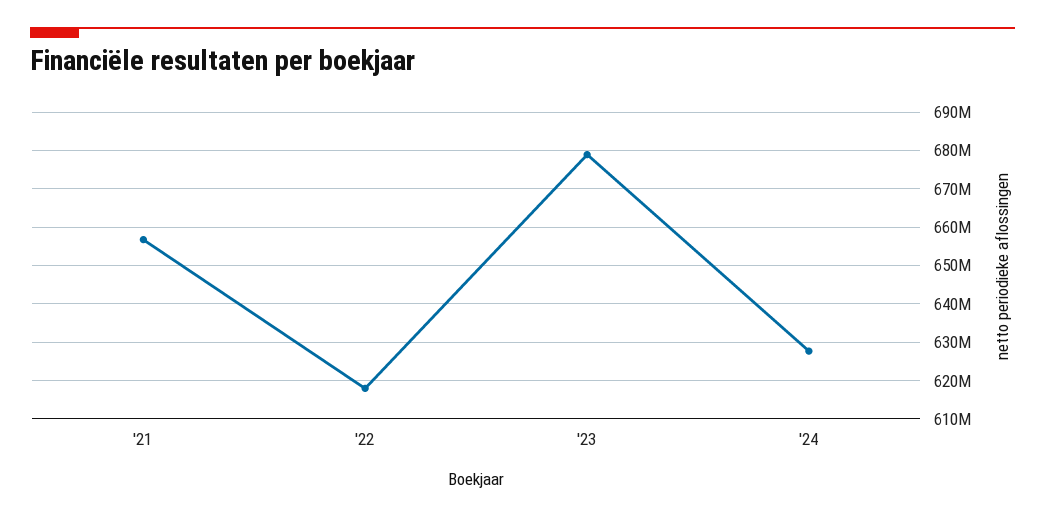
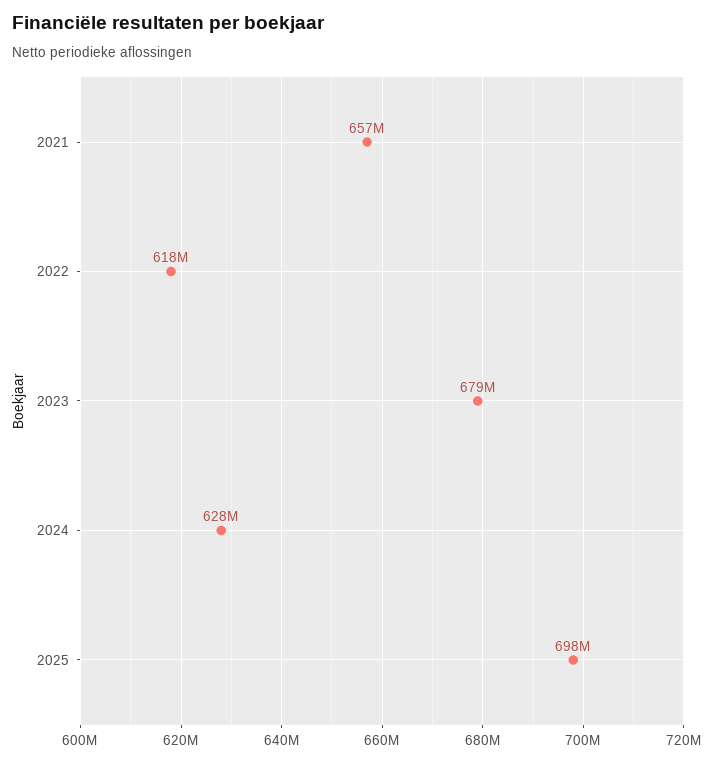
2025: none -> 698000000

